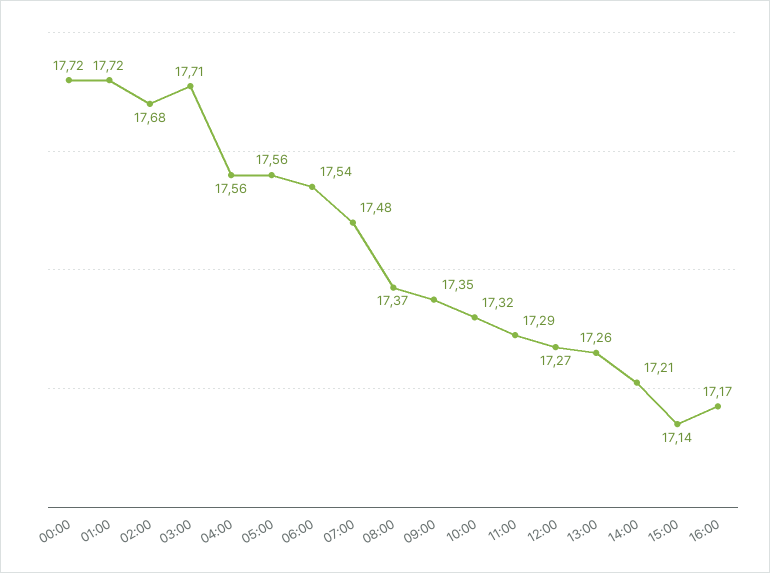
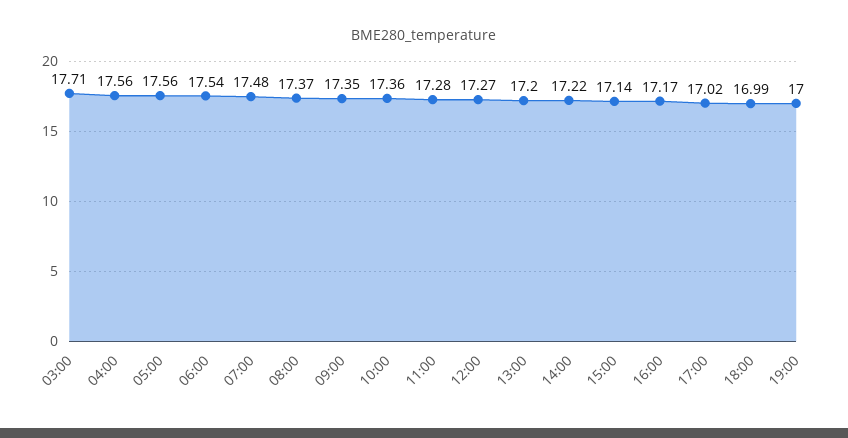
00:00: 17.72 -> none
01:00: 17.72 -> none
02:00: 17.68 -> none
10:00: 17.32 -> 17.36
11:00: 17.29 -> 17.28
13:00: 17.26 -> 17.2
14:00: 17.21 -> 17.22
17:00: none -> 17.02
18:00: none -> 16.99
19:00: none -> 17

